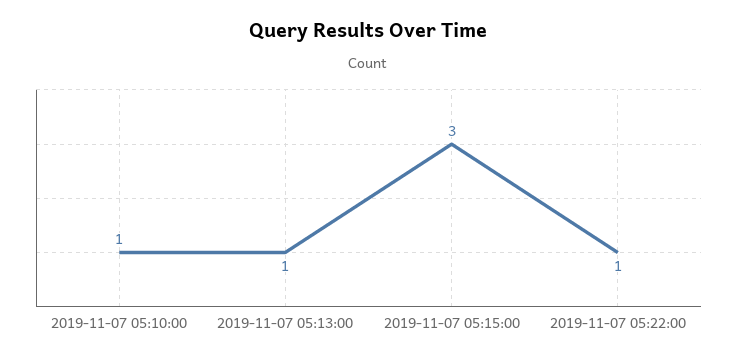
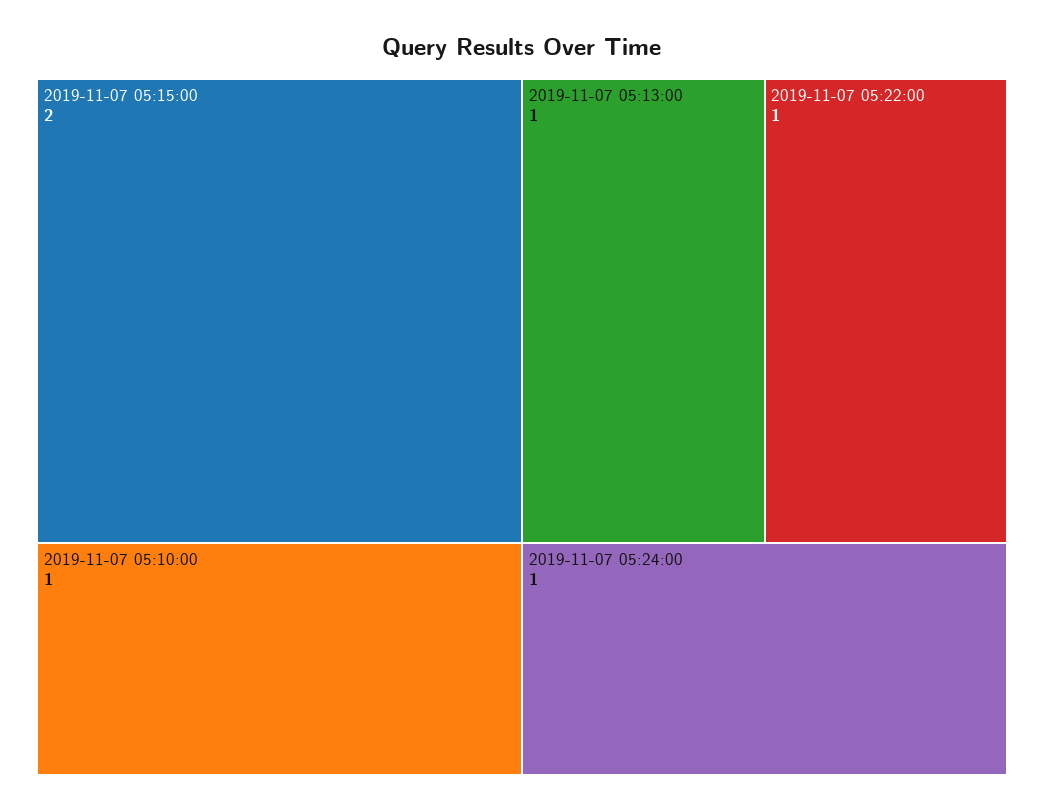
2019-11-07 05:15:00: 3 -> 2
2019-11-07 05:24:00: none -> 1

